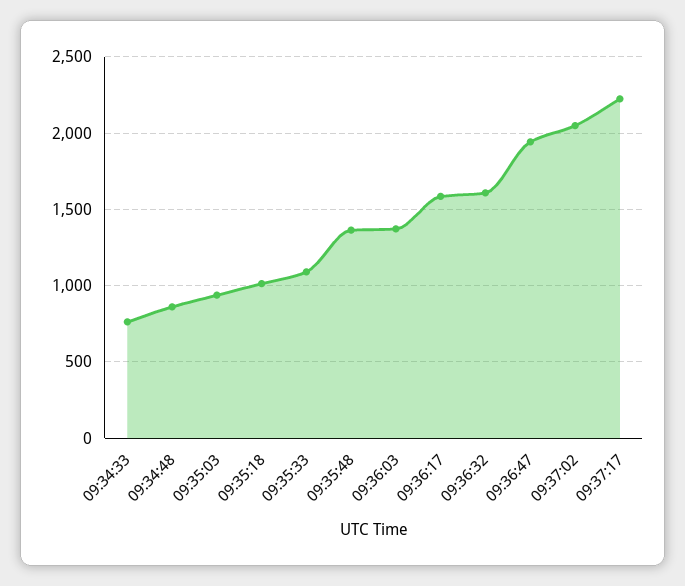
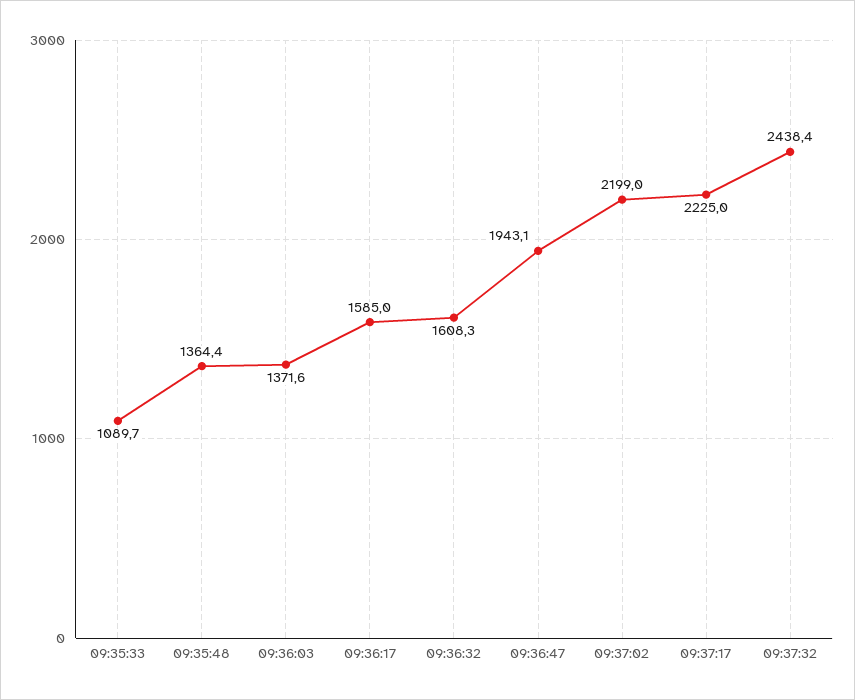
09:34:33: 750 -> none
09:34:48: 850 -> none
09:35:03: 950 -> none
09:35:18: 1000 -> none
09:37:02: 2050 -> 2199
09:37:32: none -> 2438.4

